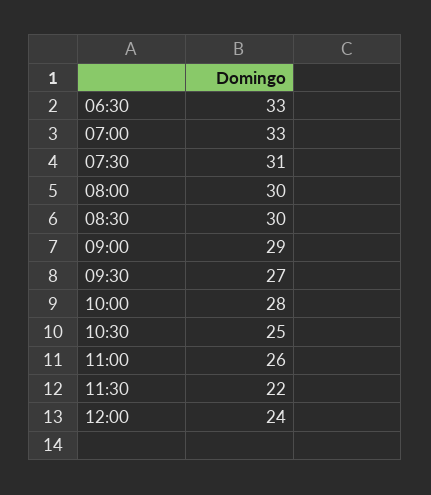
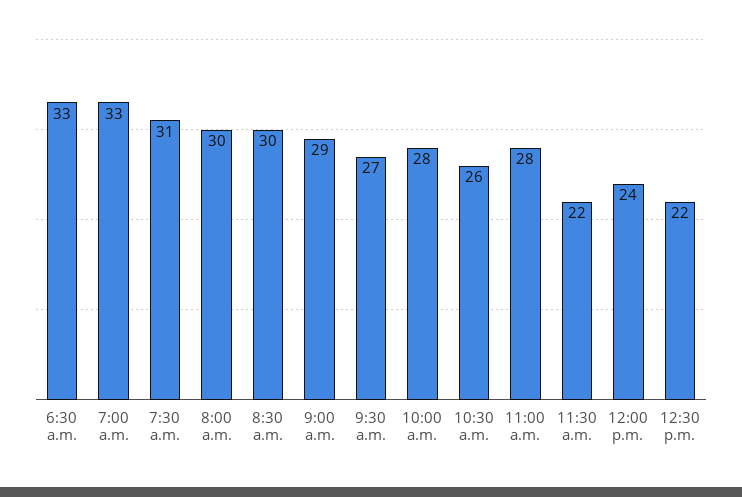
10:30: 25 -> 26
11:00: 26 -> 28
12:30 p.m.: none -> 22

